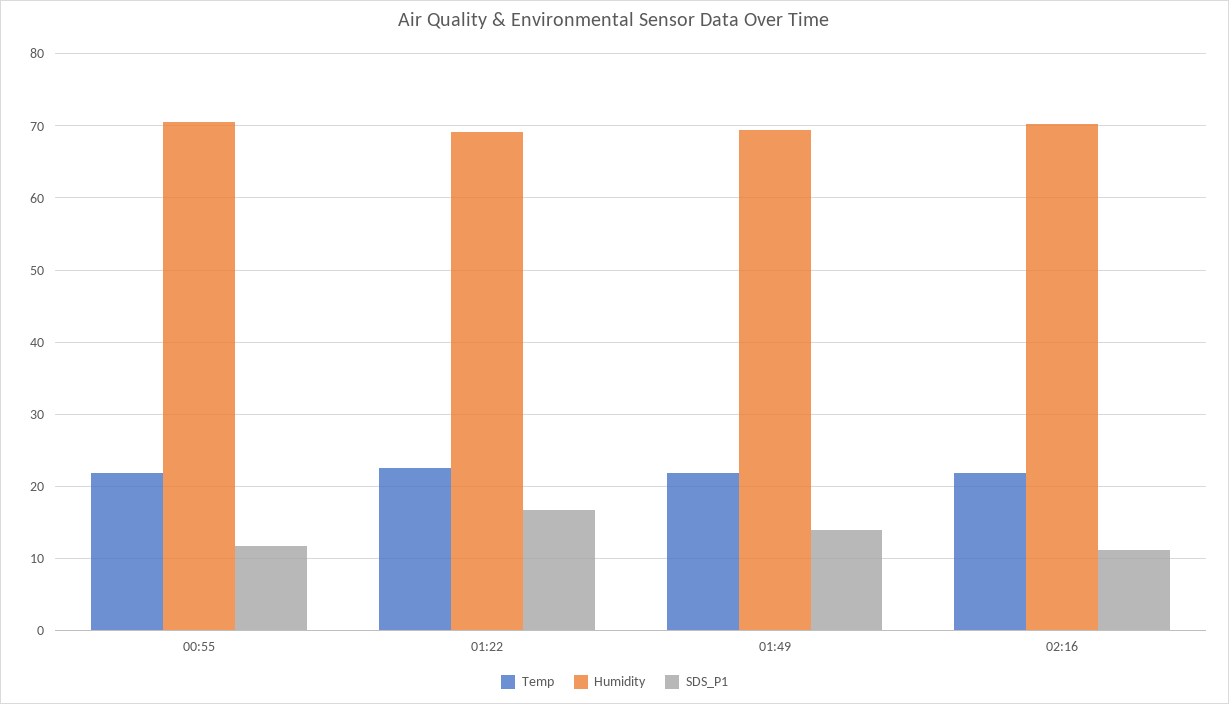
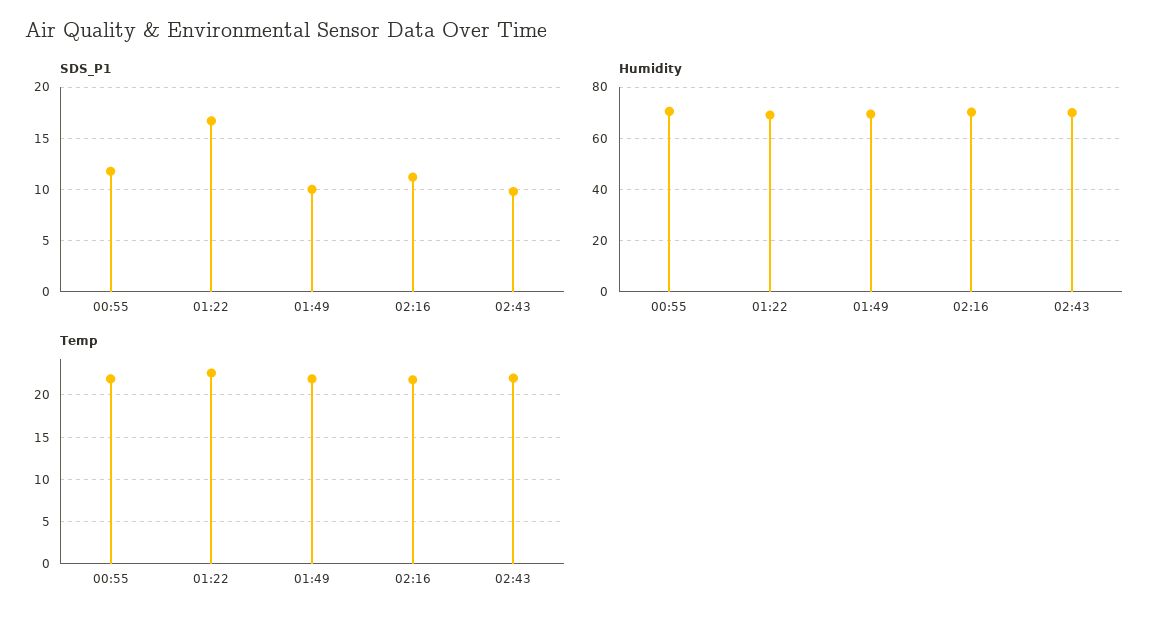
SDS_P1, 01:49: 14 -> 10
SDS_P1, 02:43: none -> 10
Humidity, 02:43: none -> 70
Temp, 02:43: none -> 22

